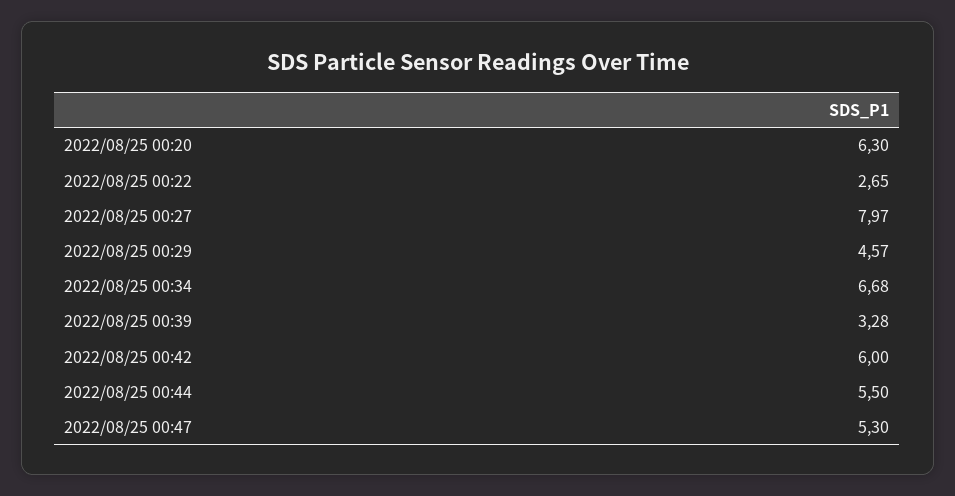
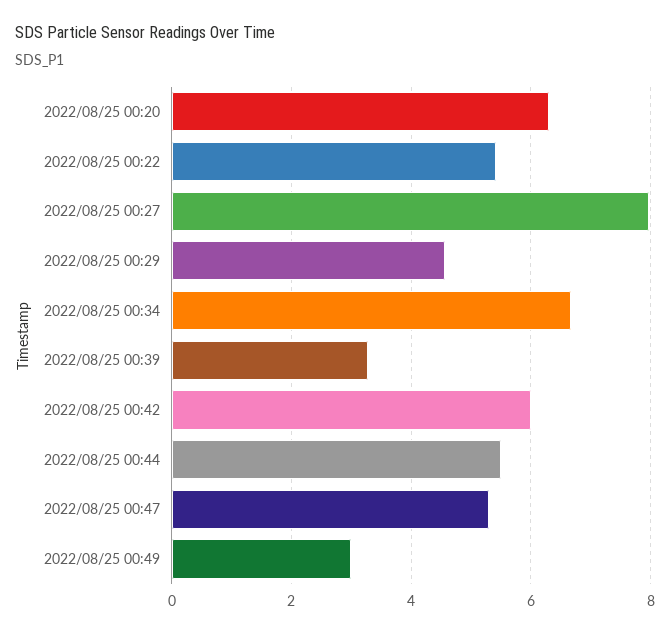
2022/08/25 00:22: 2.65 -> 5.4
2022/08/25 00:49: none -> 3

